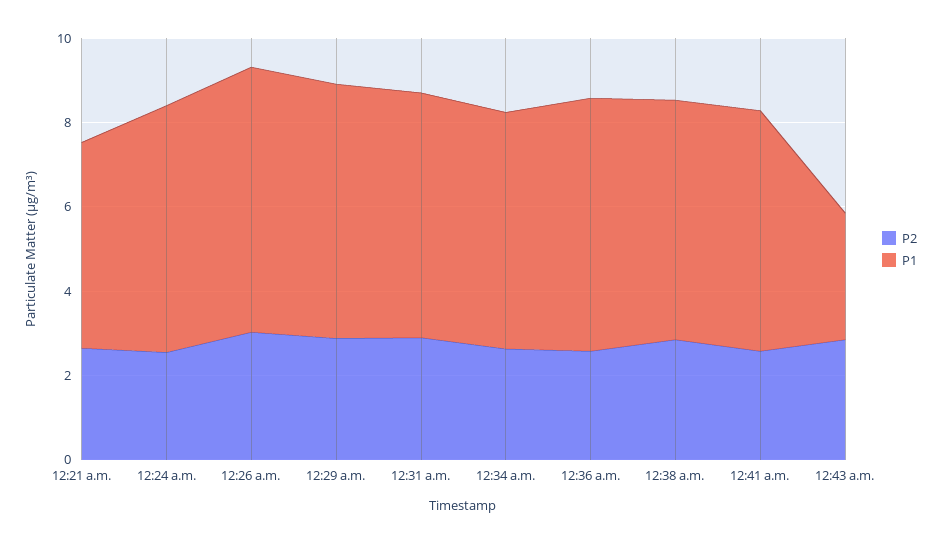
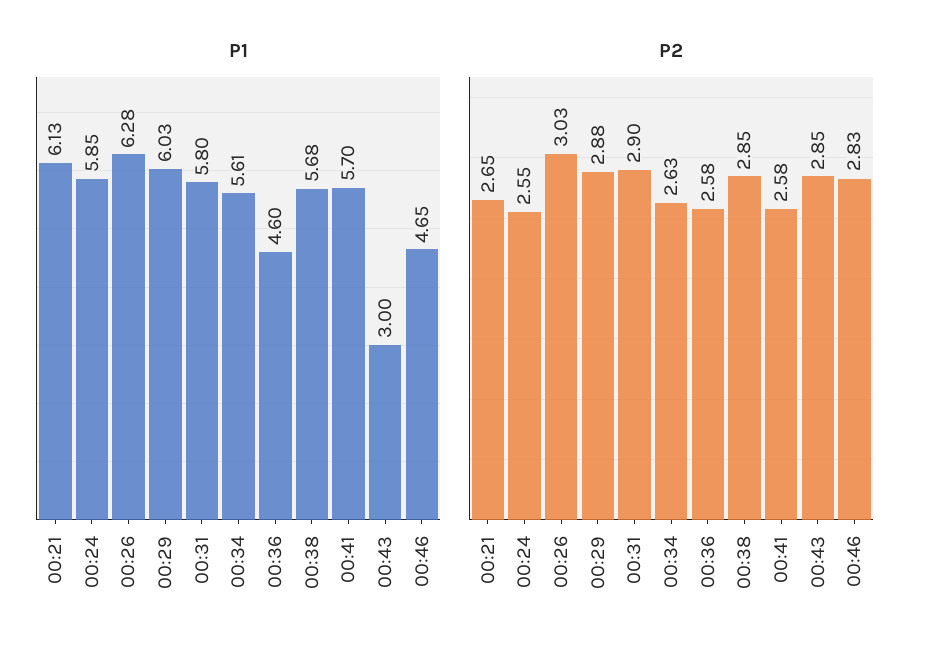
P1, 12:21 a.m.: 5 -> 6.13
P1, 12:36 a.m.: 6 -> 4.6
P1, 00:46: none -> 4.65
P2, 00:46: none -> 2.83

